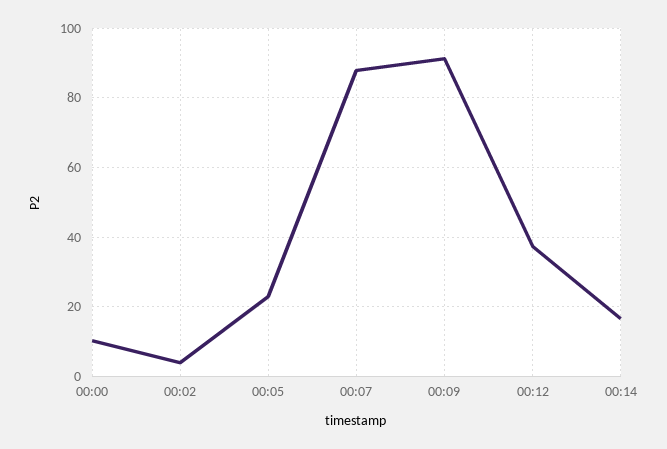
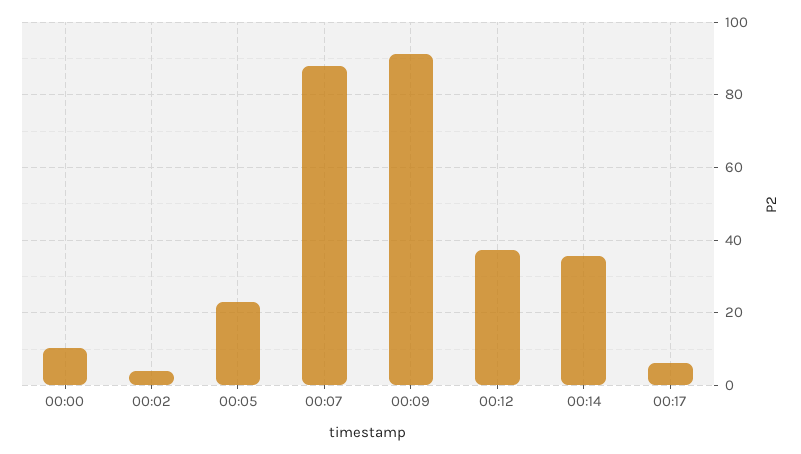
00:14: 16 -> 36
00:17: none -> 6

